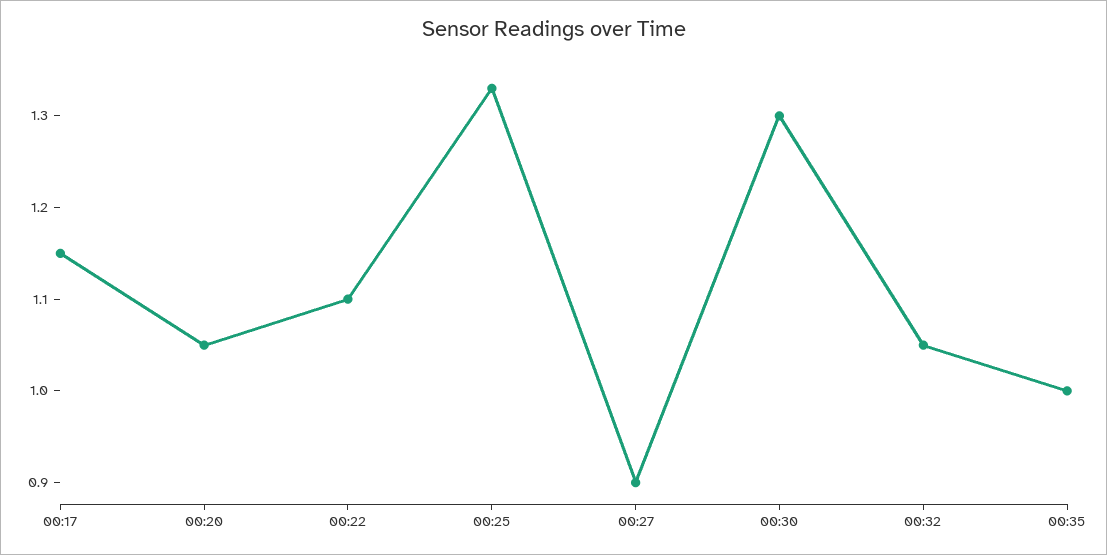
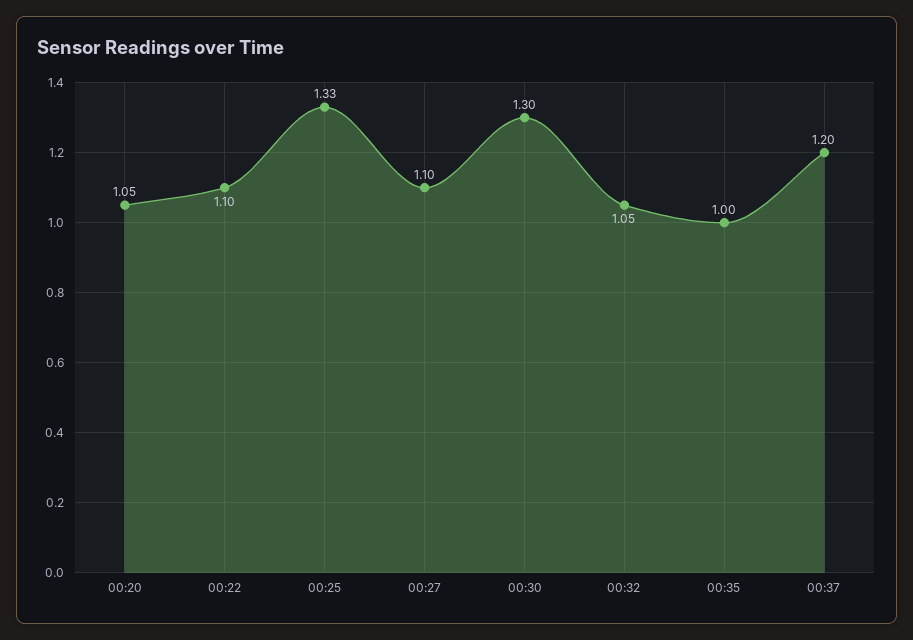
00:17: 1.15 -> none
00:27: 0.9 -> 1.1
00:37: none -> 1.2

